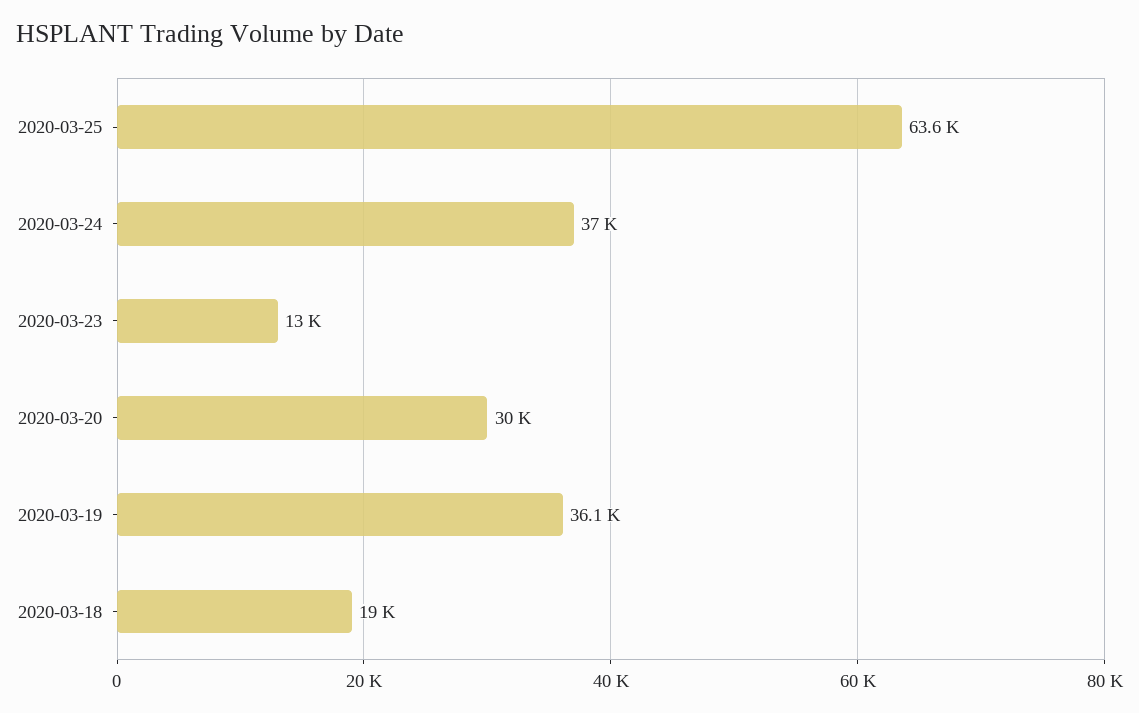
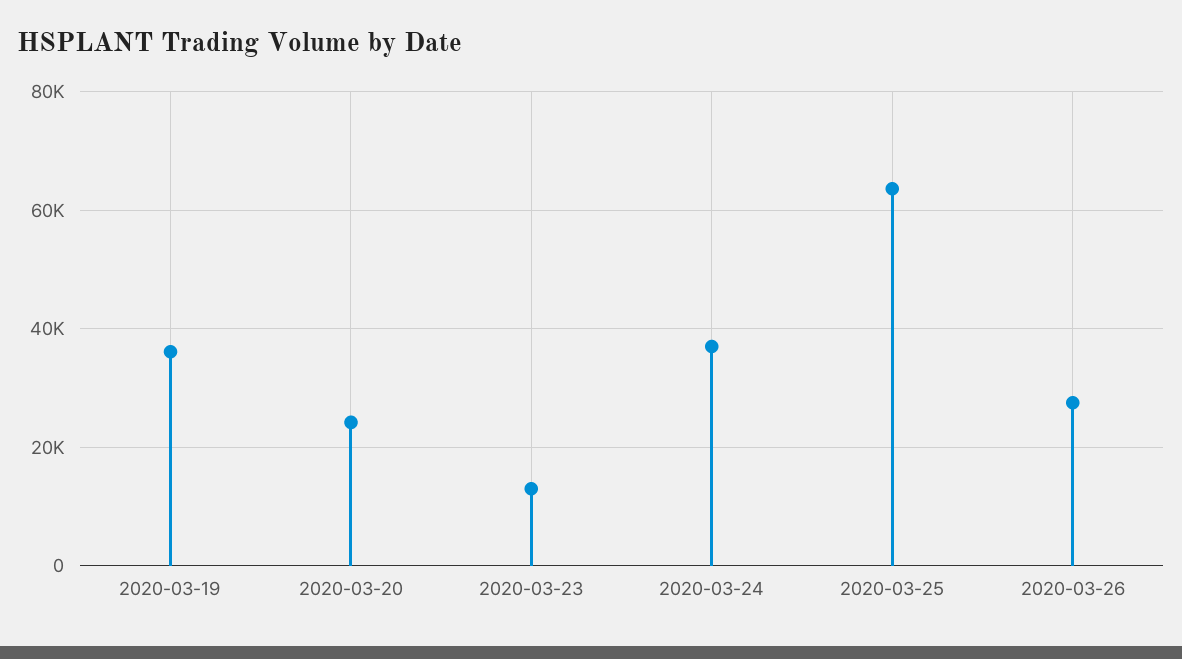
2020-03-20: 30000 -> 24000
2020-03-18: 19000 -> none
2020-03-26: none -> 28000

